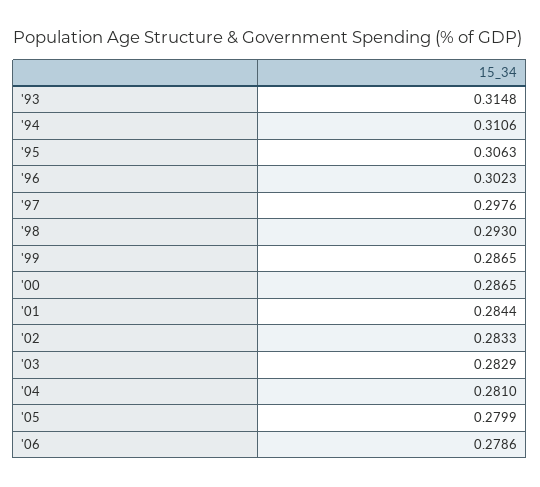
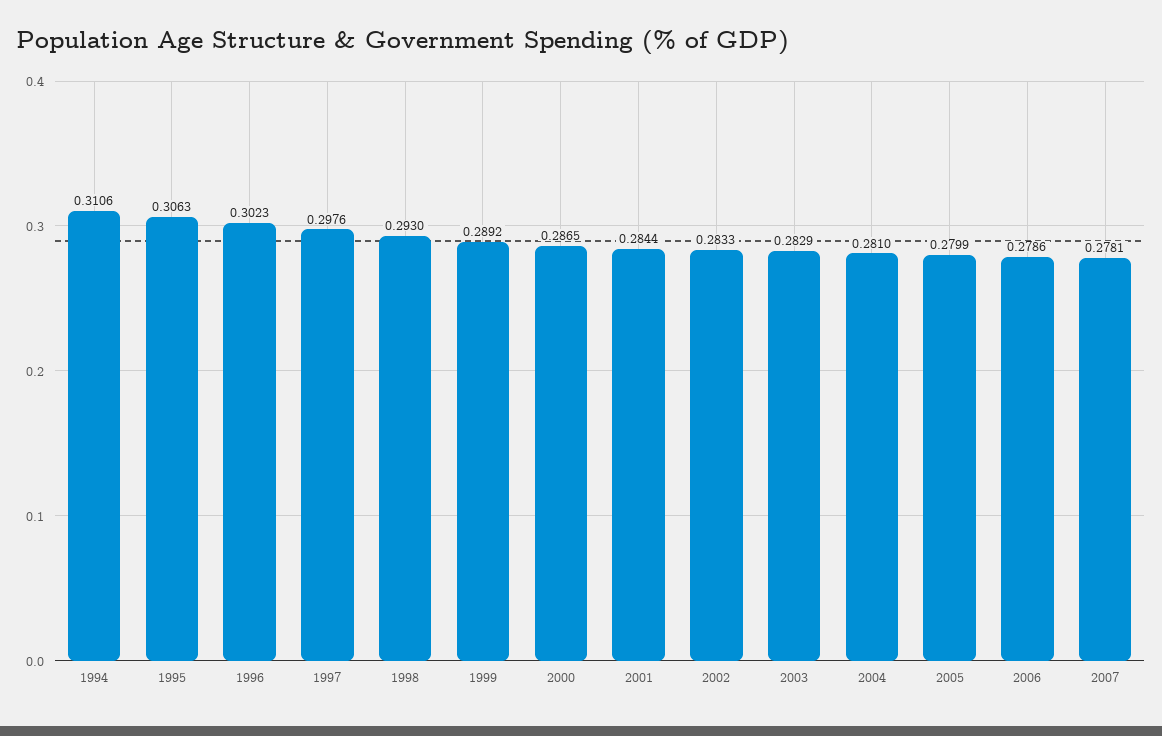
'93: 0.3148 -> none
'99: 0.2865 -> 0.2892
2007: none -> 0.2781

